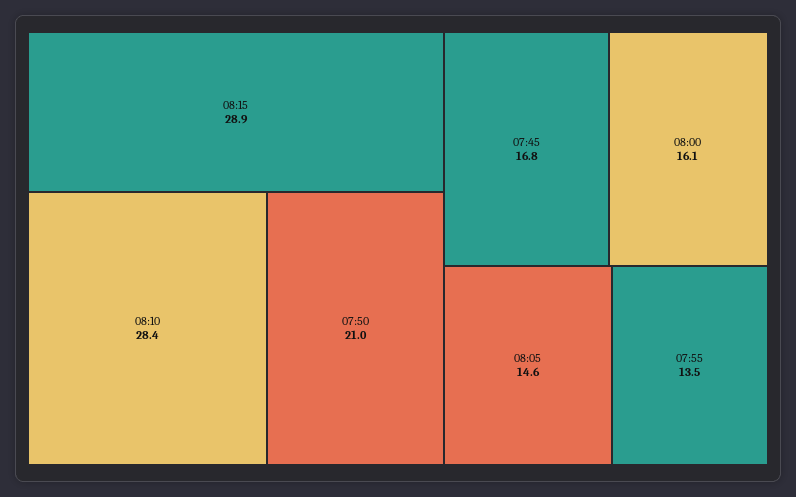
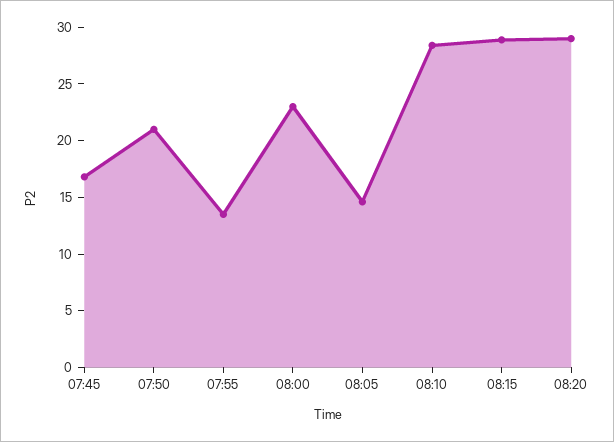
08:00: 16.1 -> 23
08:20: none -> 29

